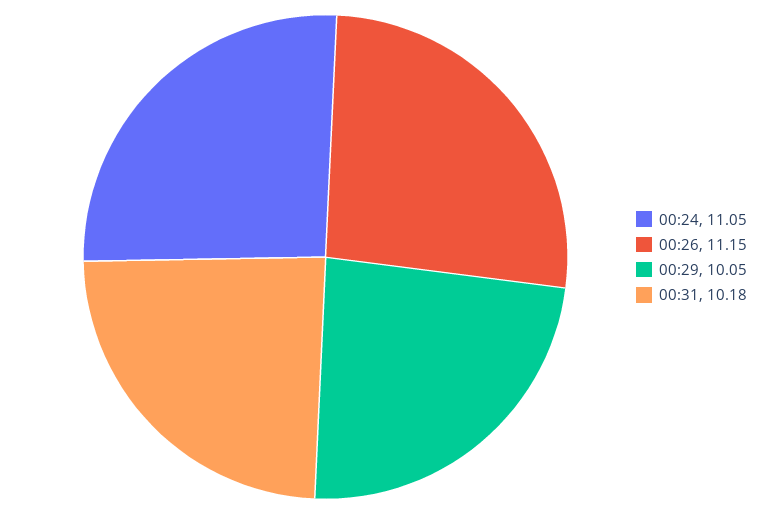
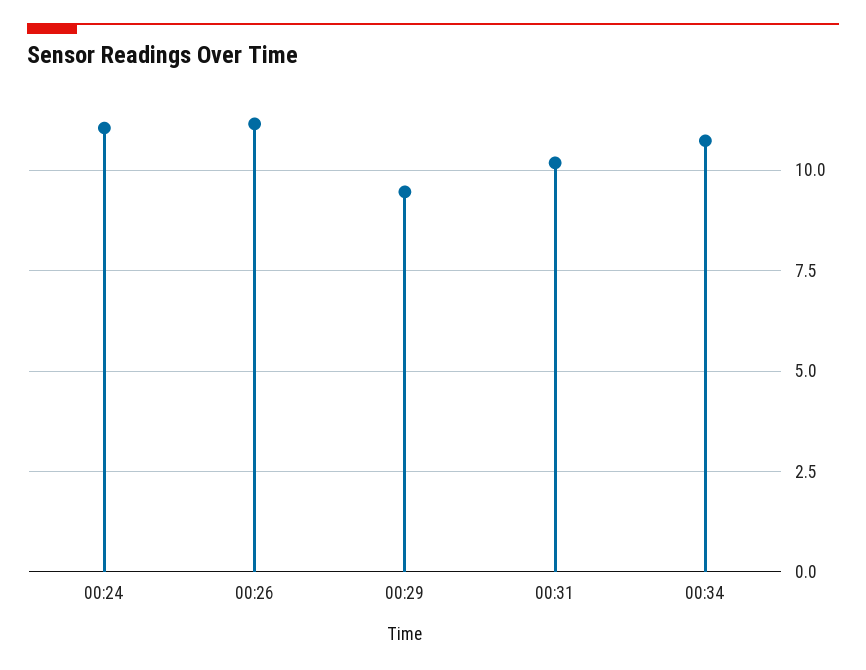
00:29: 10.05 -> 9.5
00:34: none -> 10.75

